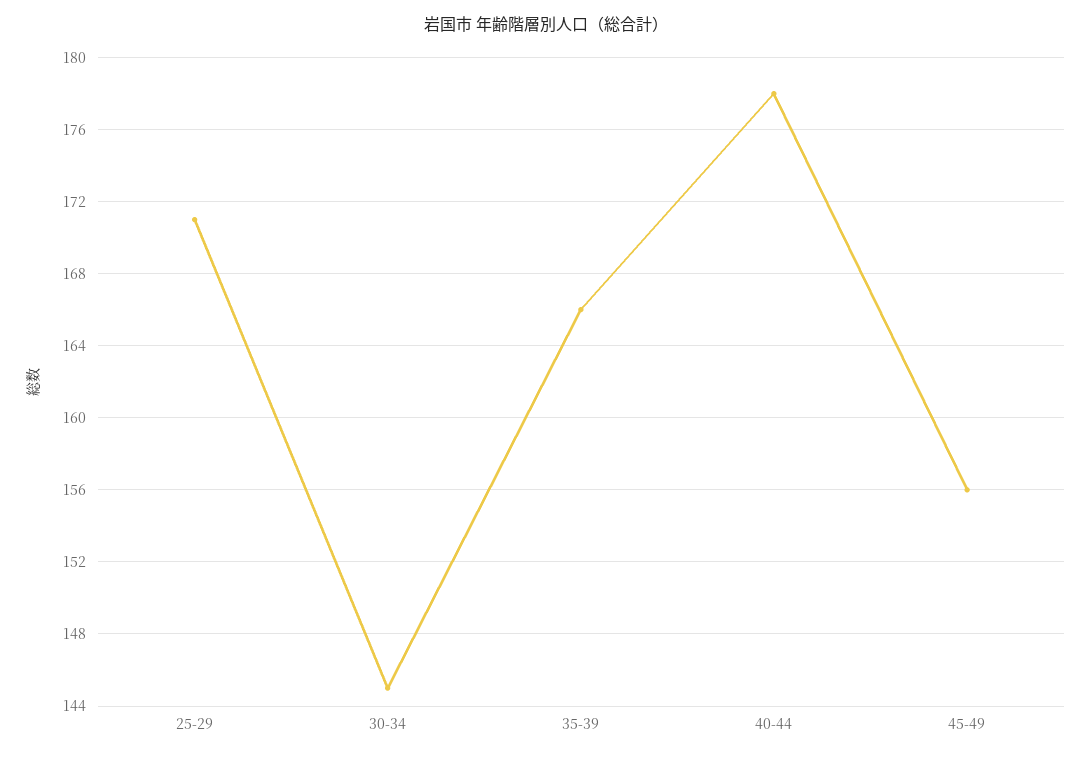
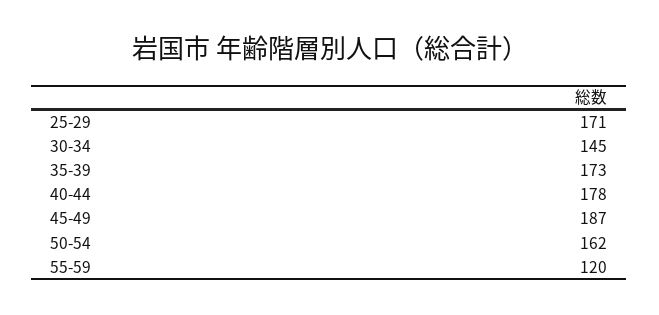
35-39: 166 -> 173
45-49: 156 -> 187
50-54: none -> 162
55-59: none -> 120

